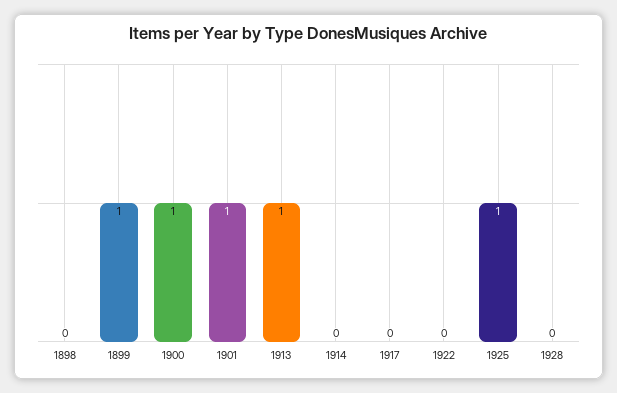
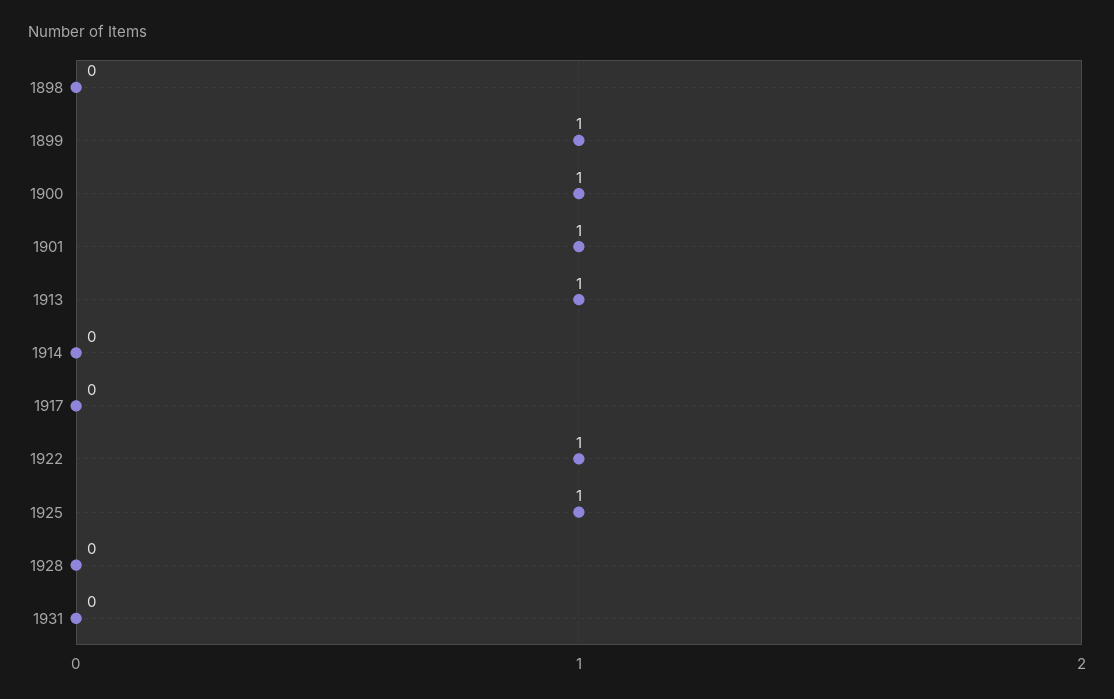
1922: 0 -> 1
1931: none -> 0

